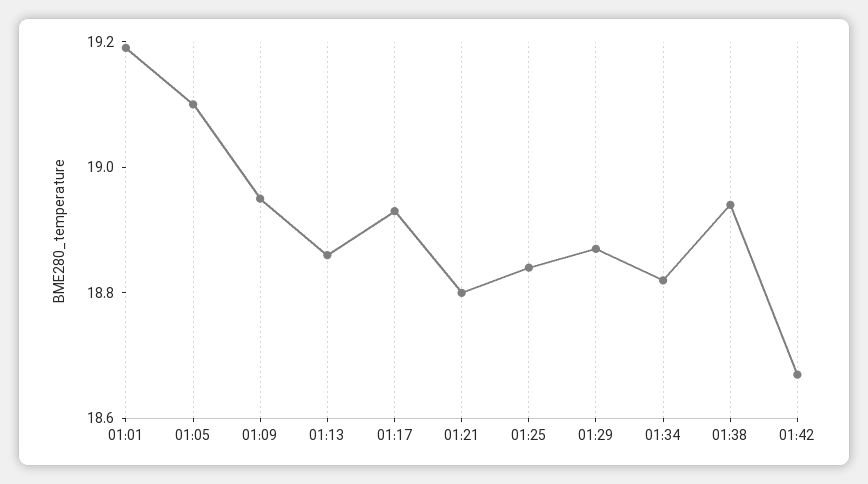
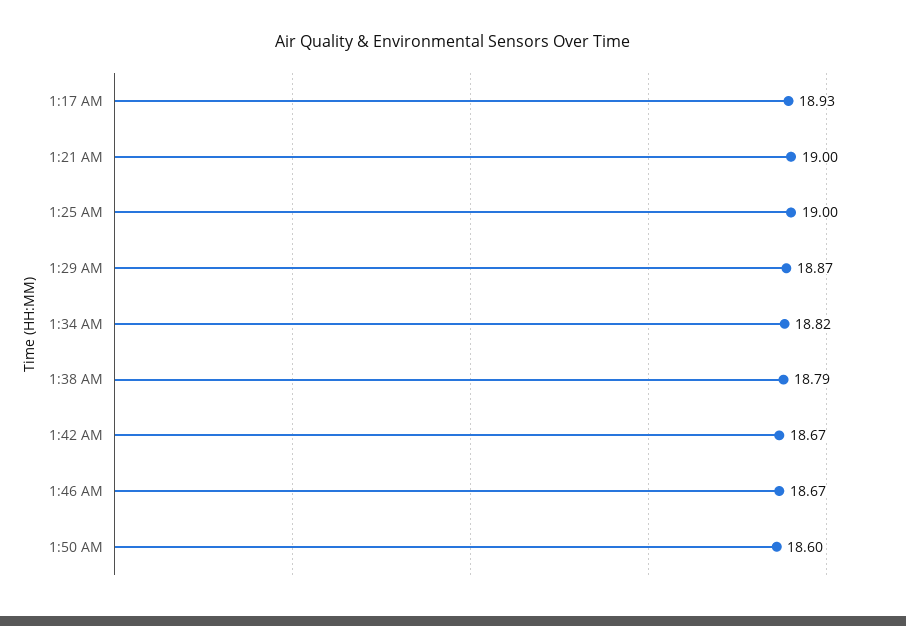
01:01: 19.2 -> none
01:05: 19.1 -> none
01:09: 18.95 -> none
01:13: 18.85 -> none
01:21: 18.8 -> 19
01:25: 18.85 -> 19
01:38: 18.95 -> 18.79
1:46 AM: none -> 18.67
1:50 AM: none -> 18.6

